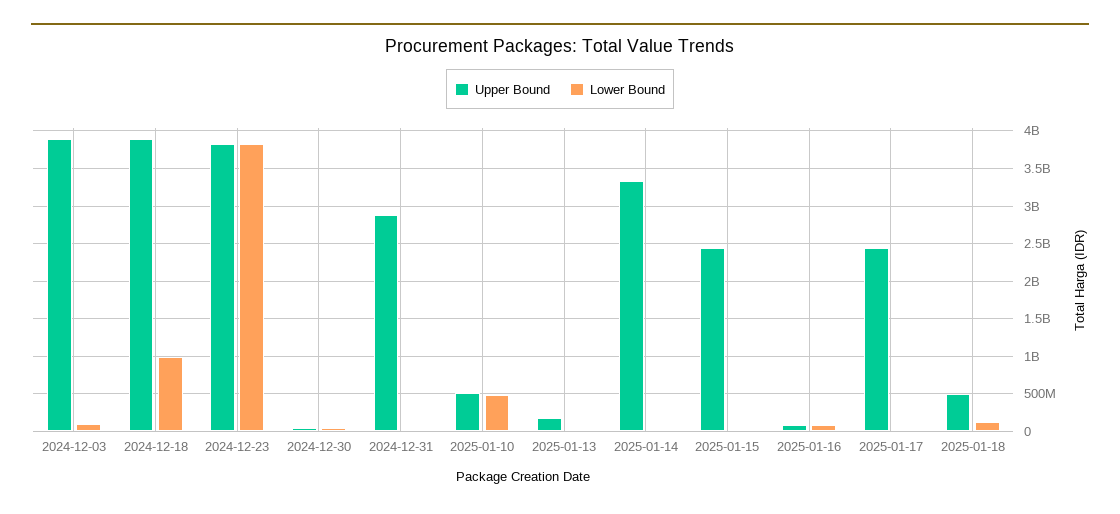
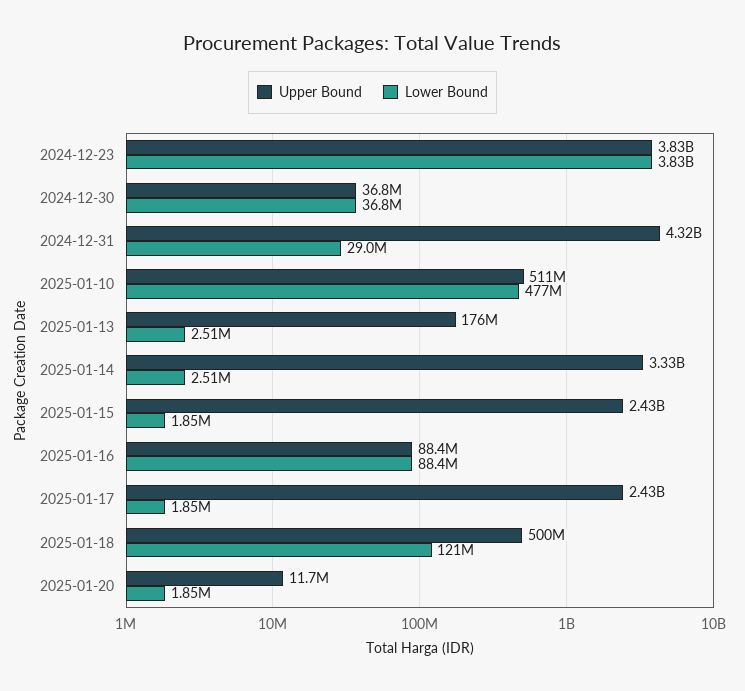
Upper Bound, 2024-12-03: 3900000000 -> none
Lower Bound, 2024-12-03: 100000000 -> none
Upper Bound, 2024-12-18: 3900000000 -> none
Lower Bound, 2024-12-18: 1000000000 -> none
Upper Bound, 2024-12-31: 2900000000 -> 4320000000
Upper Bound, 2025-01-20: none -> 11700000
Lower Bound, 2025-01-20: none -> 1850000

